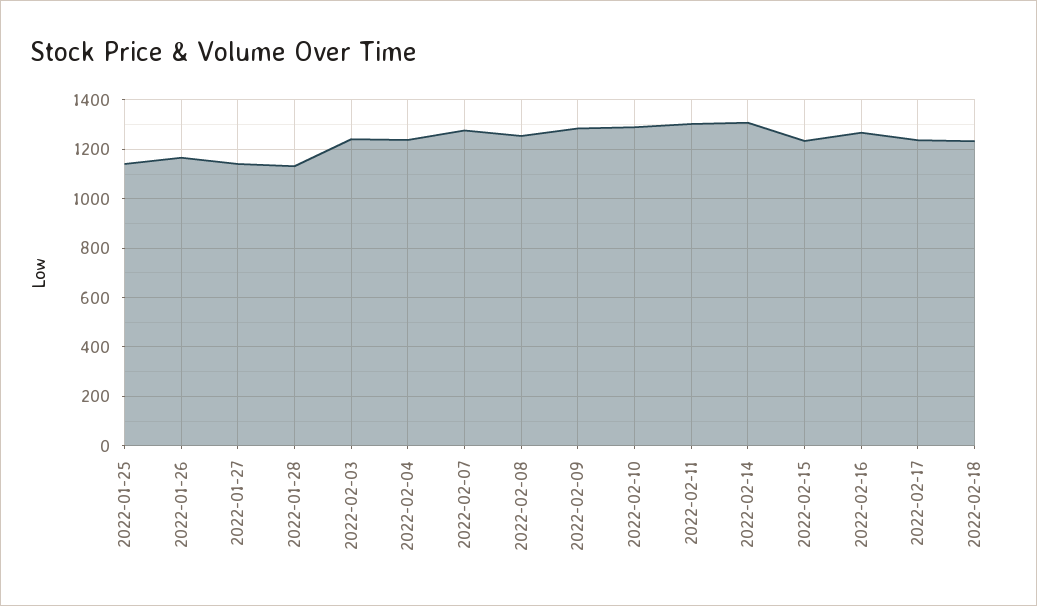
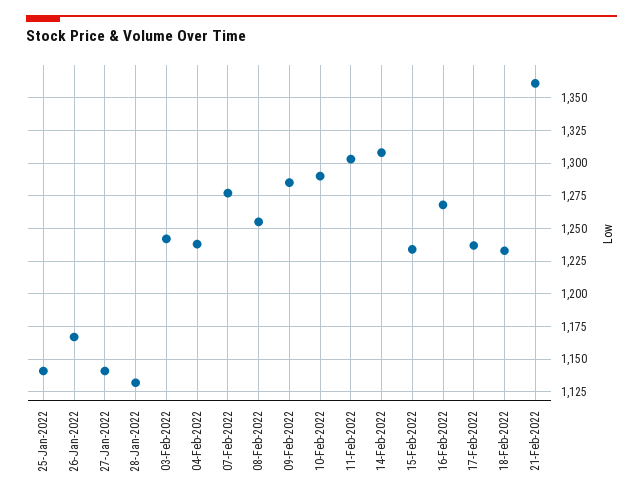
21-Feb-2022: none -> 1360

